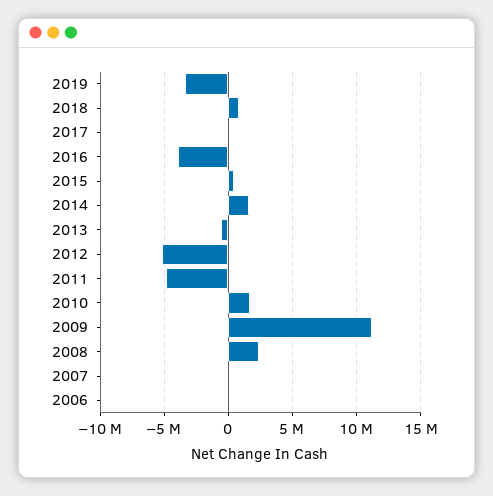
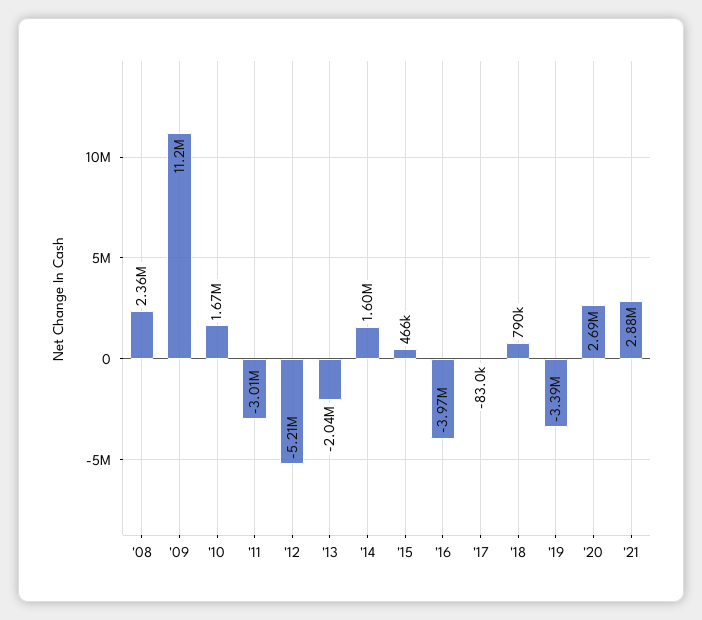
2013: -500000 -> -2040000
2011: -5000000 -> -3010000
2007: 0 -> none
2006: 0 -> none
'20: none -> 2690000
'21: none -> 2880000

